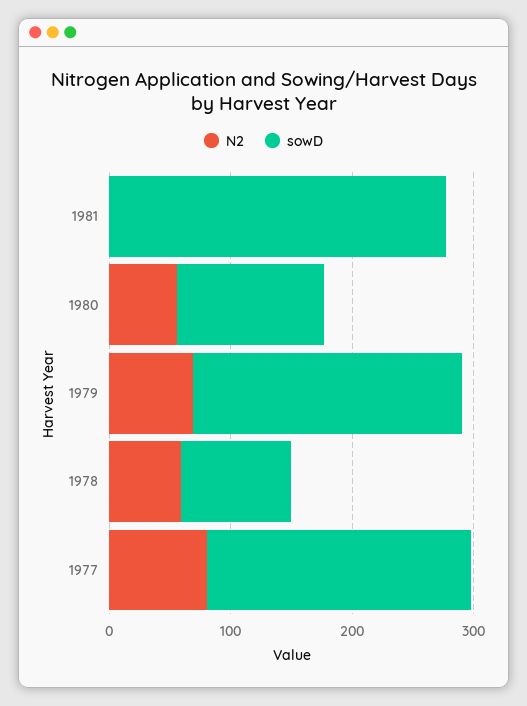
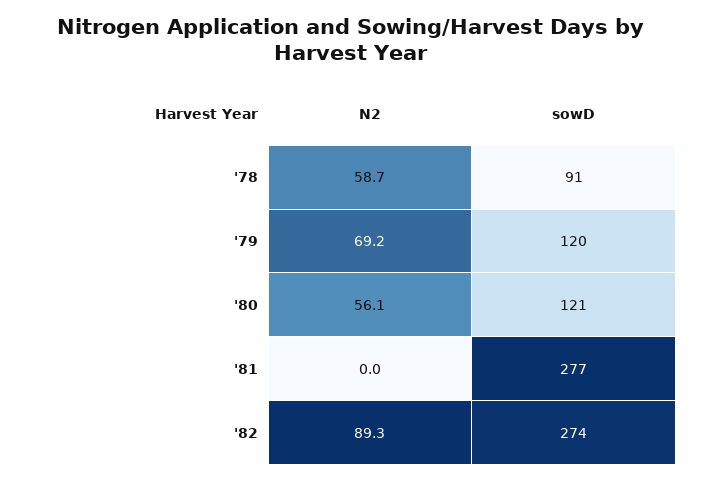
sowD, 1979: 220 -> 120
N2, 1977: 80 -> none
sowD, 1977: 220 -> none
N2, '82: none -> 89.3
sowD, '82: none -> 274

